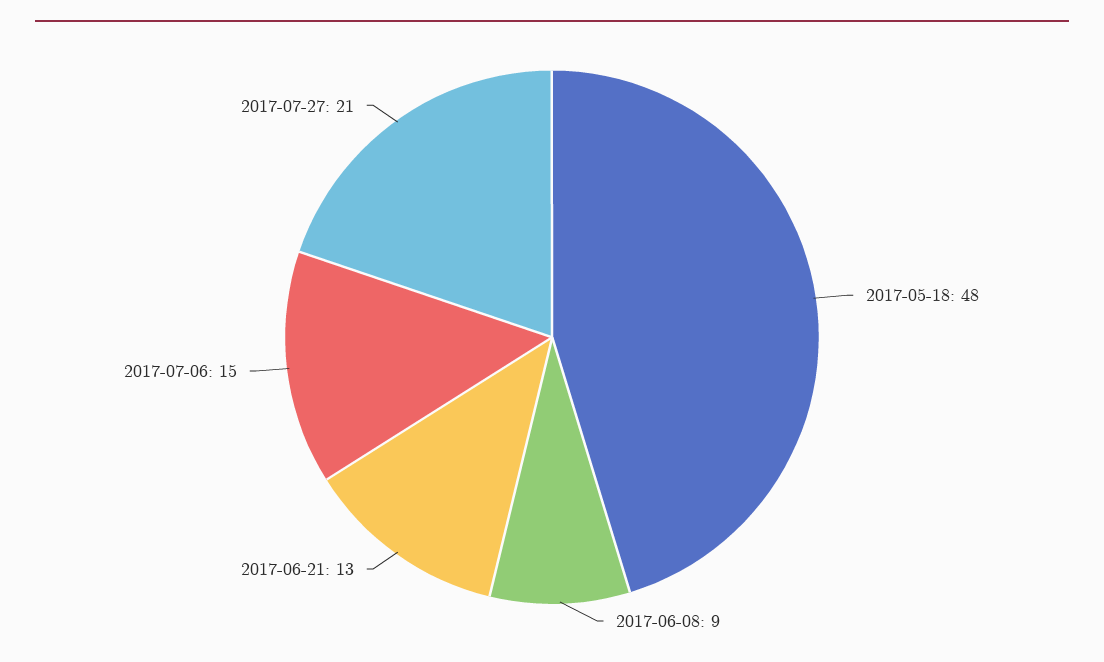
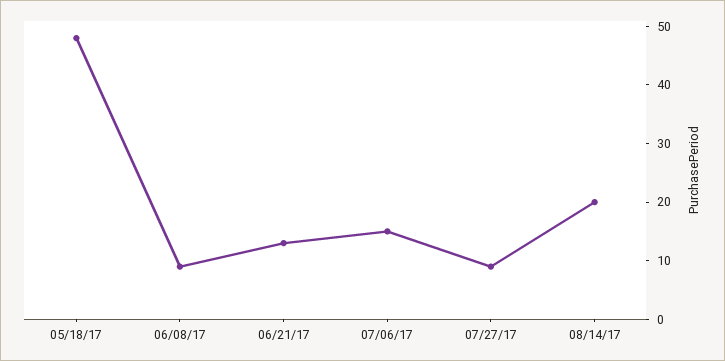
2017-07-27: 21 -> 10
08/14/17: none -> 20

